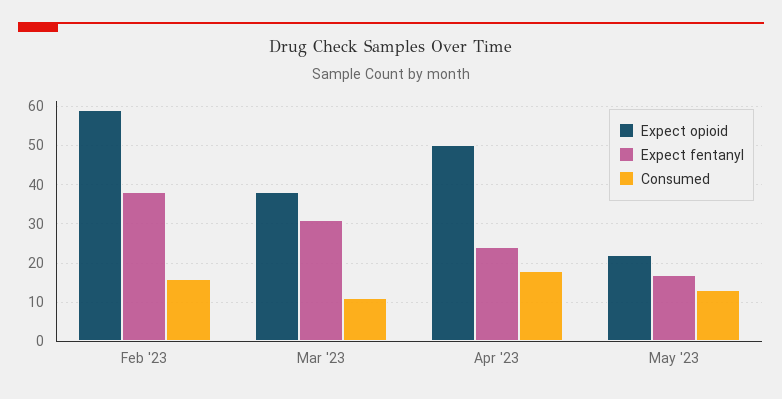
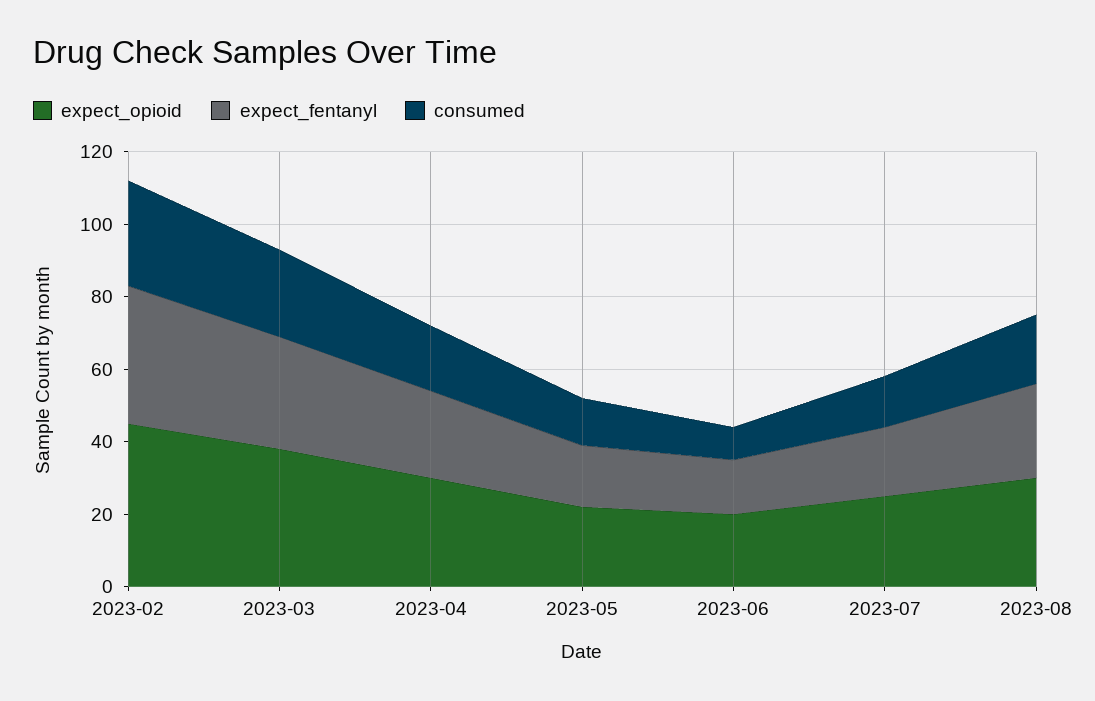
Expect opioid, Feb '23: 60 -> 45
Consumed, Feb '23: 15 -> 30
Consumed, Mar '23: 10 -> 25
Expect opioid, Apr '23: 50 -> 30
Expect opioid, 2023-06: none -> 20
Expect fentanyl, 2023-06: none -> 15
Consumed, 2023-06: none -> 10
Expect opioid, 2023-07: none -> 25
Expect fentanyl, 2023-07: none -> 20
Consumed, 2023-07: none -> 15
Expect opioid, 2023-08: none -> 30
Expect fentanyl, 2023-08: none -> 25
Consumed, 2023-08: none -> 20

